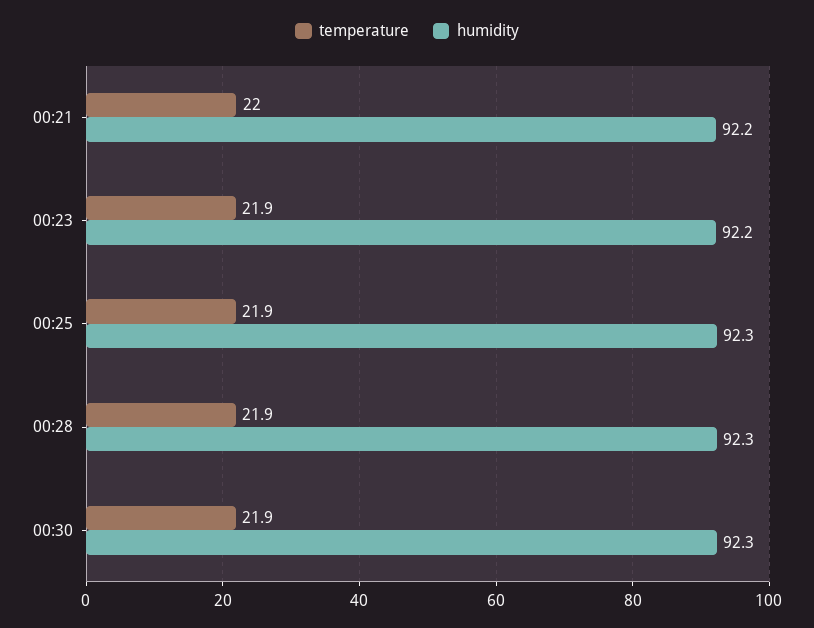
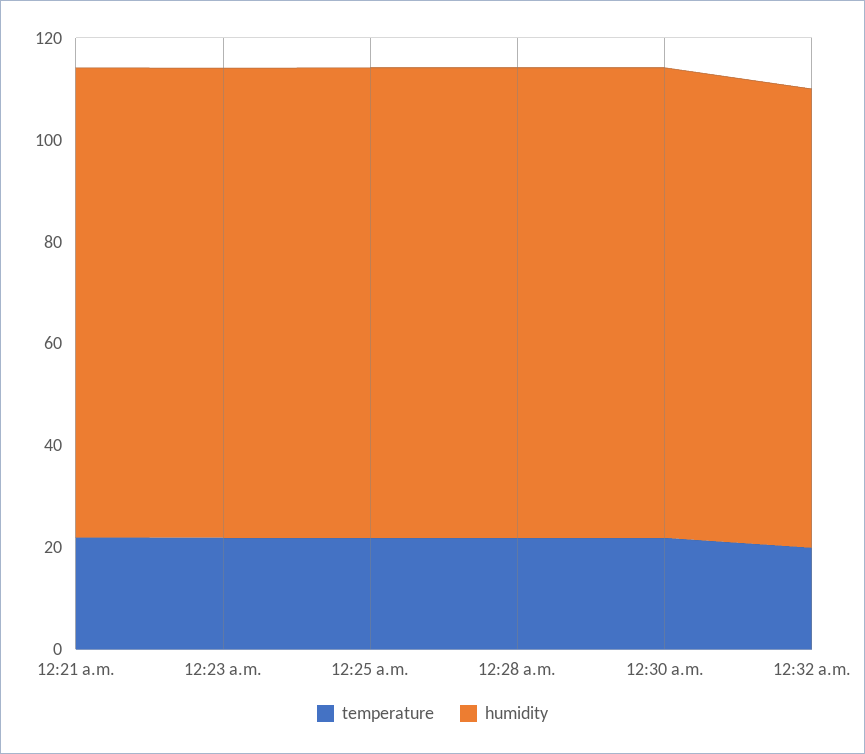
temperature, 12:32 a.m.: none -> 20
humidity, 12:32 a.m.: none -> 90

